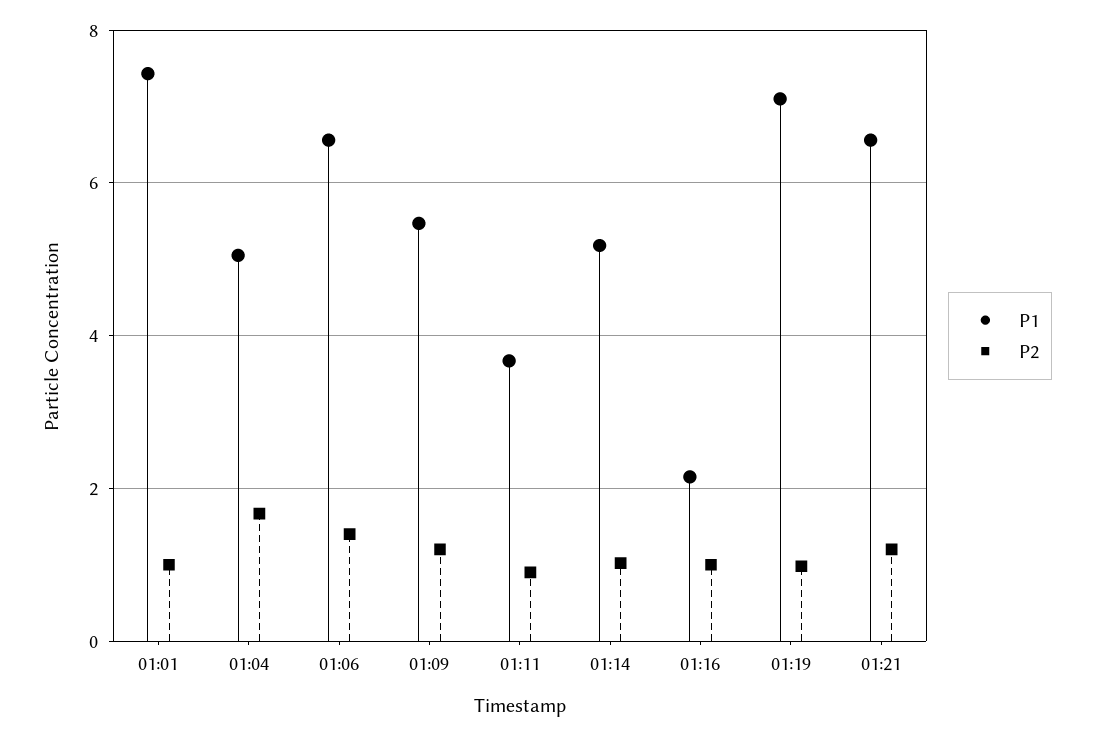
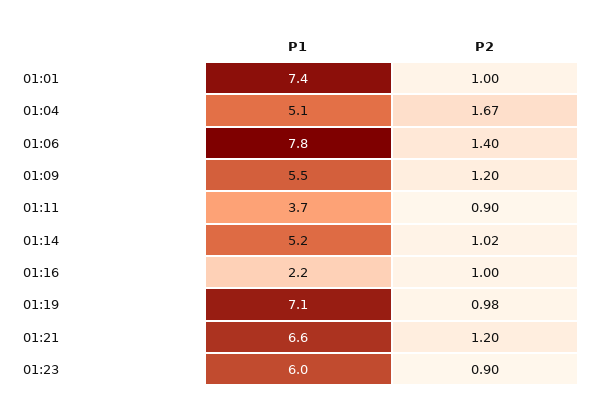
P1, 01:06: 6.6 -> 7.8
P1, 01:23: none -> 6
P2, 01:23: none -> 0.9

